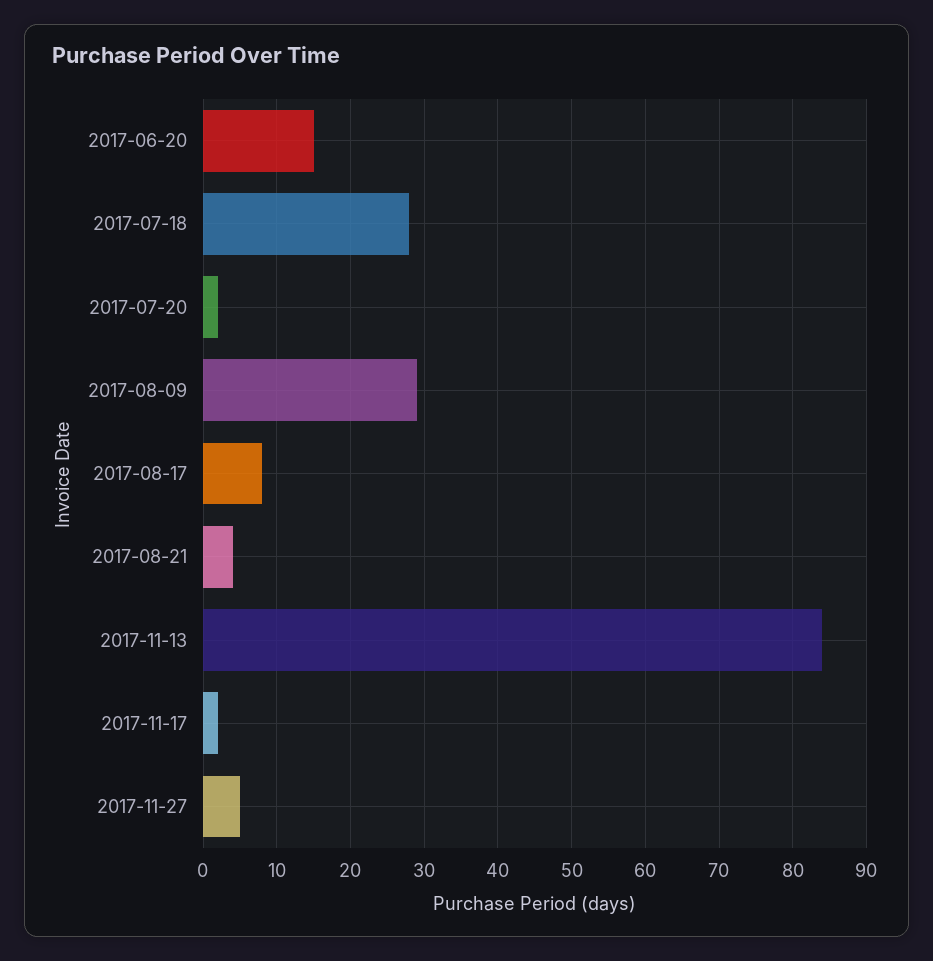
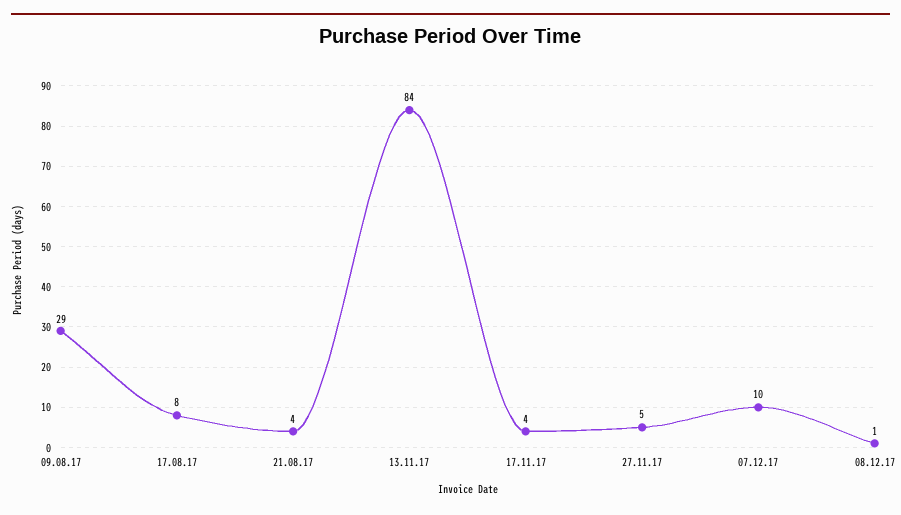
2017-06-20: 15 -> none
2017-07-18: 28 -> none
2017-07-20: 2 -> none
2017-11-17: 2 -> 4
07.12.17: none -> 10
08.12.17: none -> 1

